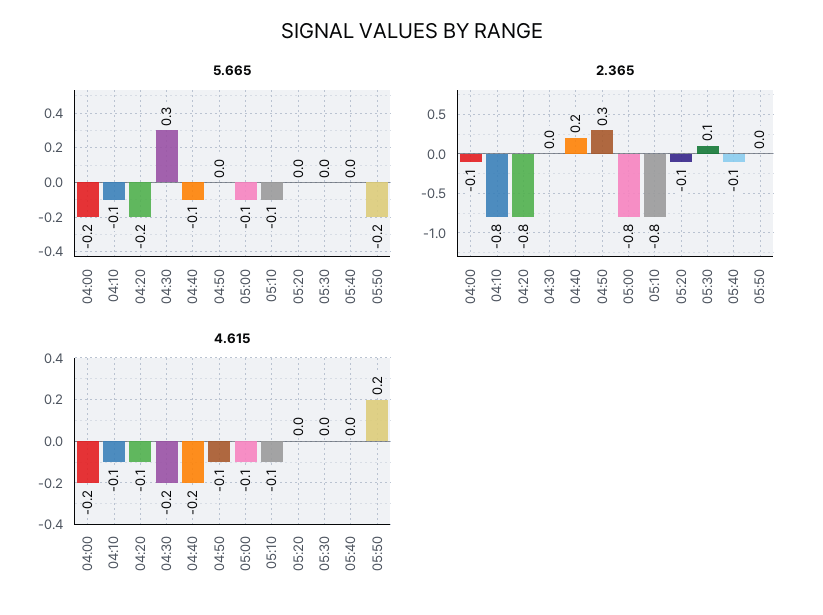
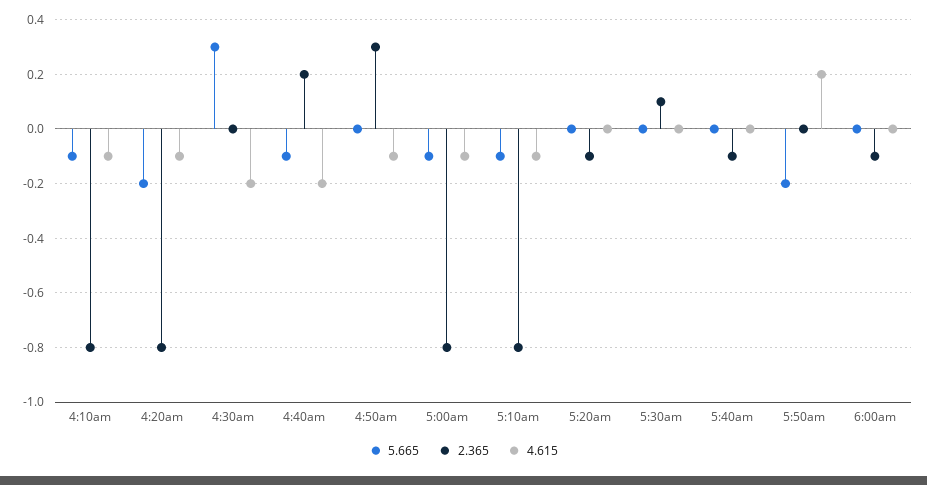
5.665, 04:00: -0.2 -> none
2.365, 04:00: -0.1 -> none
4.615, 04:00: -0.2 -> none
5.665, 6:00am: none -> 0
2.365, 6:00am: none -> -0.1
4.615, 6:00am: none -> 0

